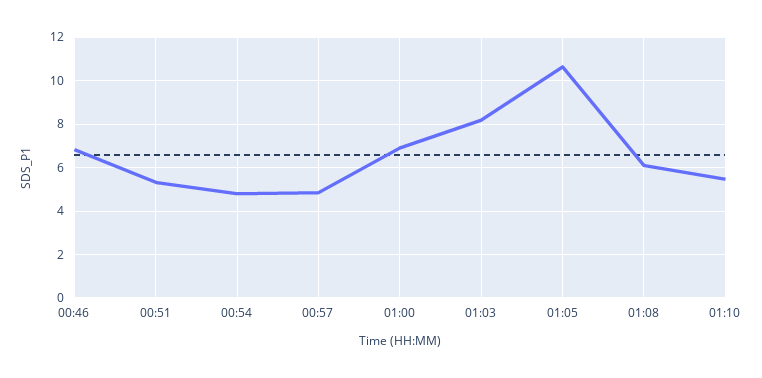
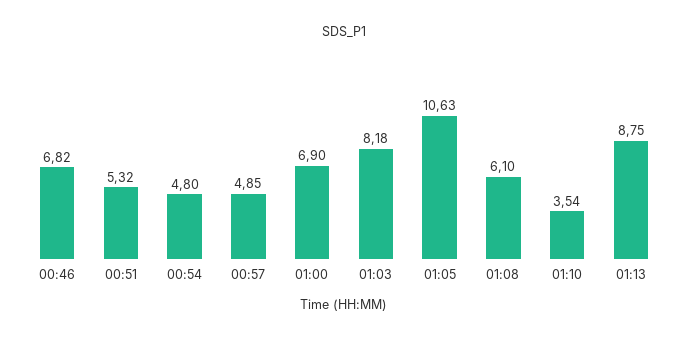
01:10: 5.5 -> 3.54
01:13: none -> 8.75

